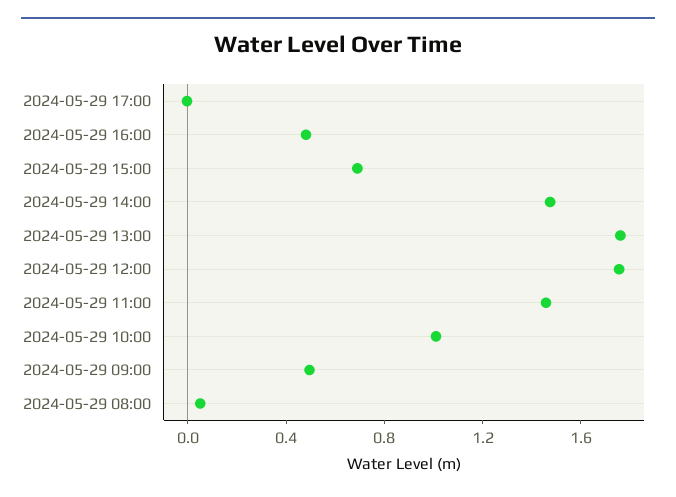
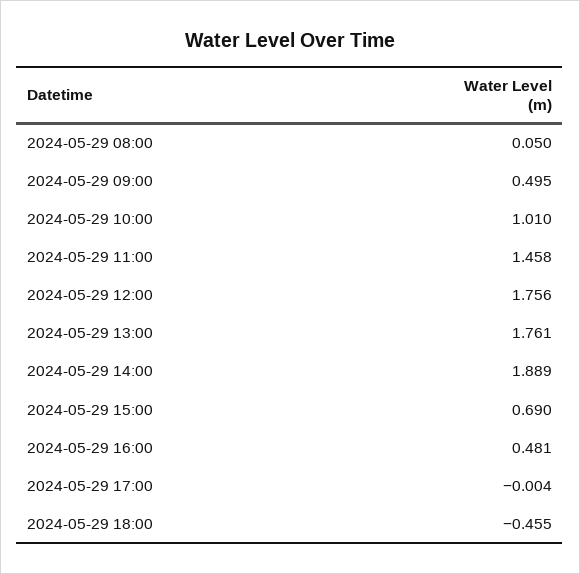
2024-05-29 14:00: 1.5 -> 1.889
2024-05-29 18:00: none -> -0.455

